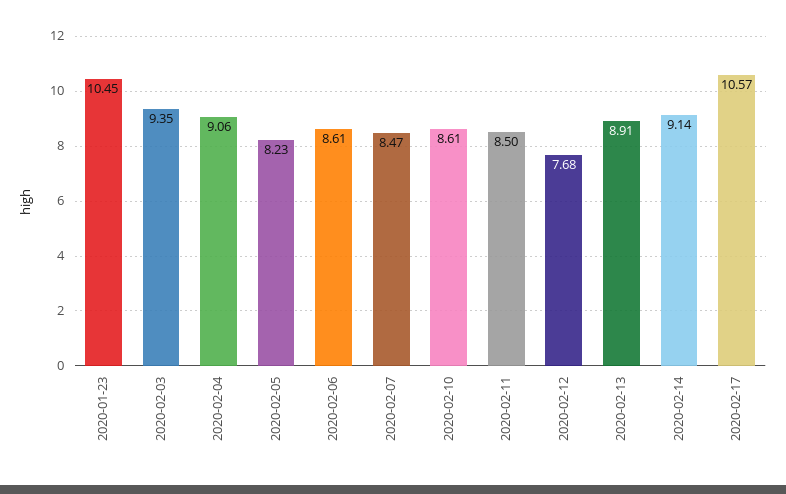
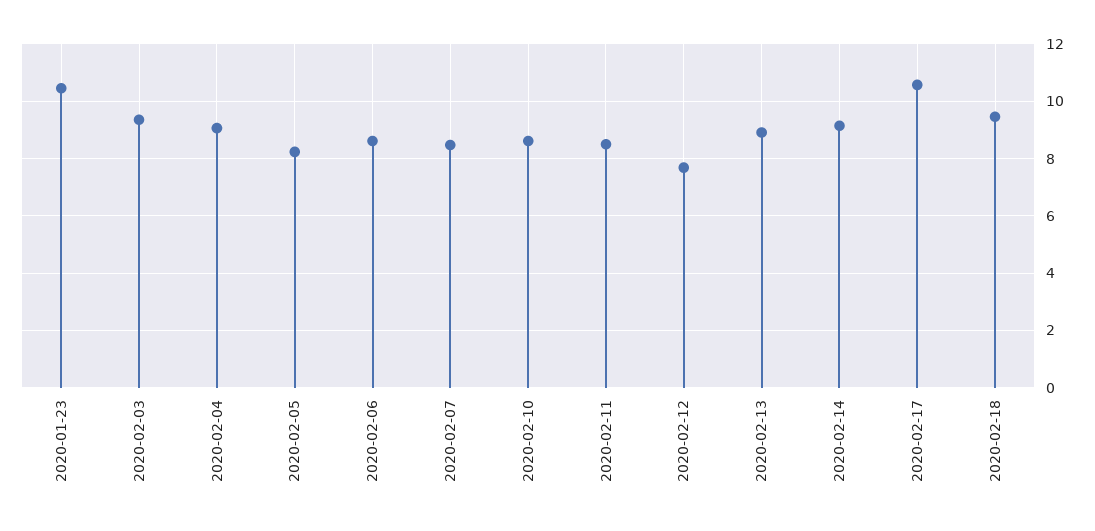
2020-02-18: none -> 9.5

